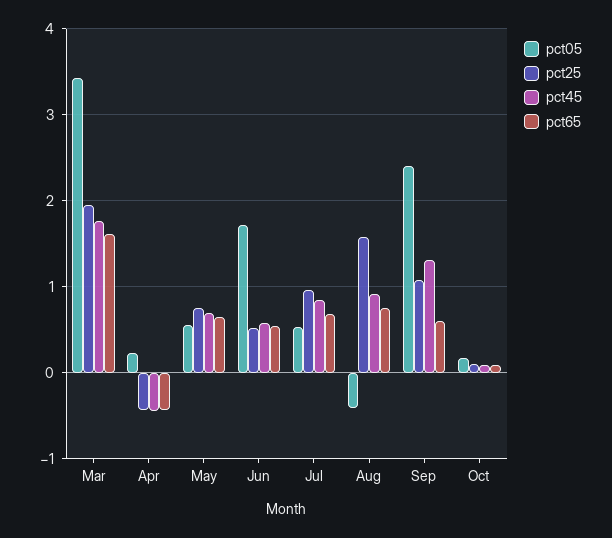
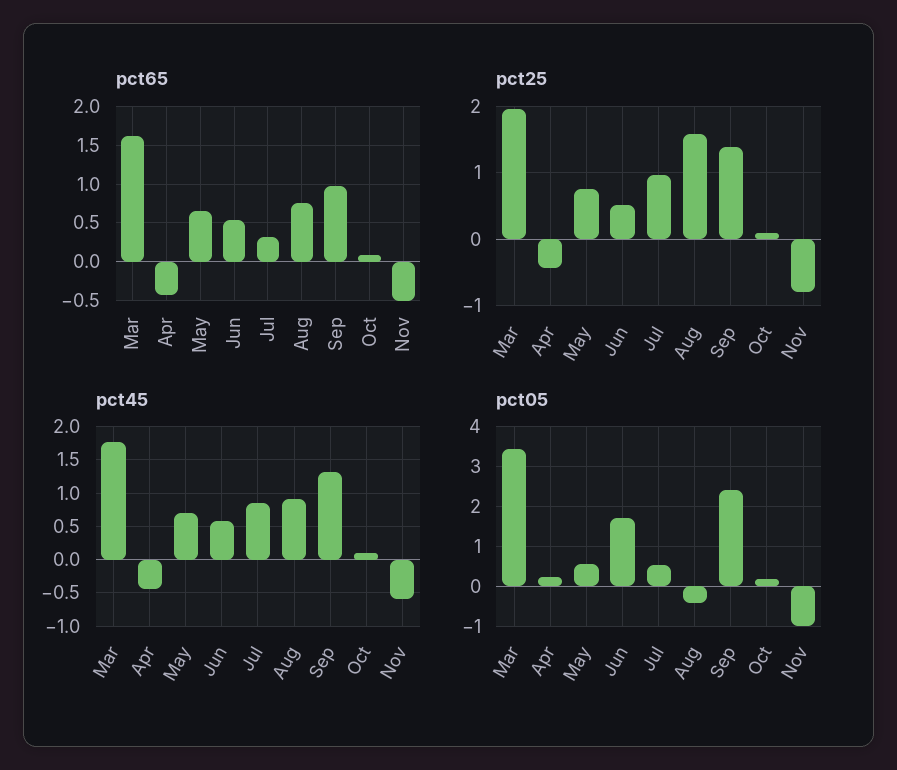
pct65, Jul: 0.7 -> 0.3
pct25, Sep: 1.1 -> 1.4
pct65, Sep: 0.6 -> 1
pct65, Nov: none -> -0.5
pct25, Nov: none -> -0.8
pct45, Nov: none -> -0.6
pct05, Nov: none -> -1

